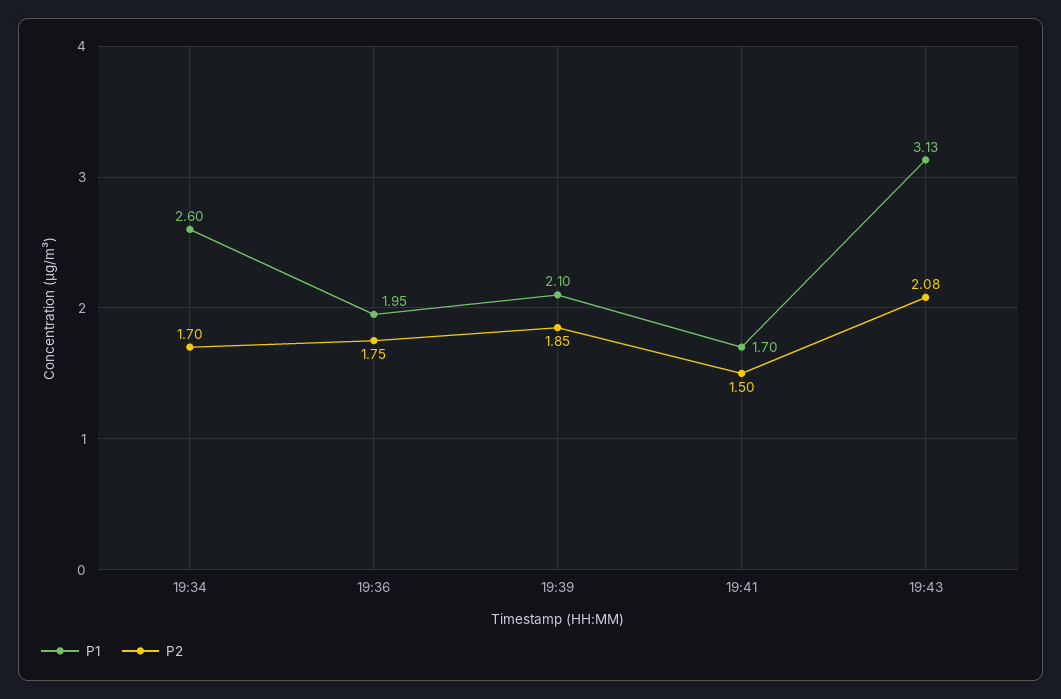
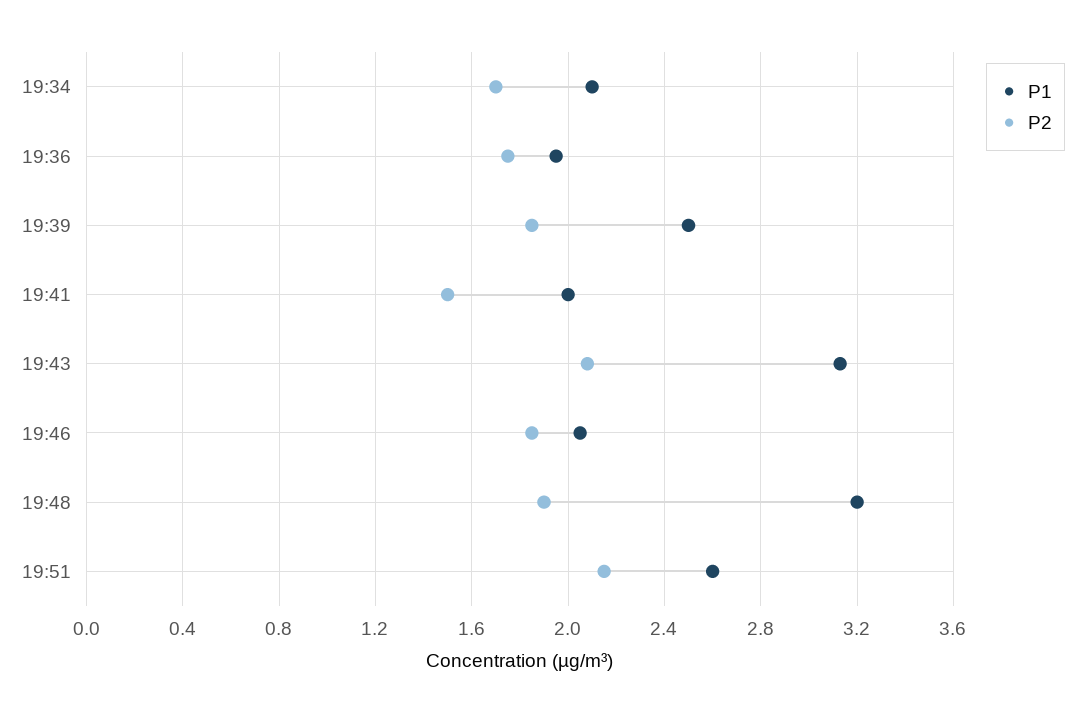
P1, 19:34: 2.6 -> 2.1
P1, 19:39: 2.1 -> 2.5
P1, 19:41: 1.7 -> 2
P1, 19:46: none -> 2.05
P2, 19:46: none -> 1.85
P1, 19:48: none -> 3.2
P2, 19:48: none -> 1.9
P1, 19:51: none -> 2.6
P2, 19:51: none -> 2.15

